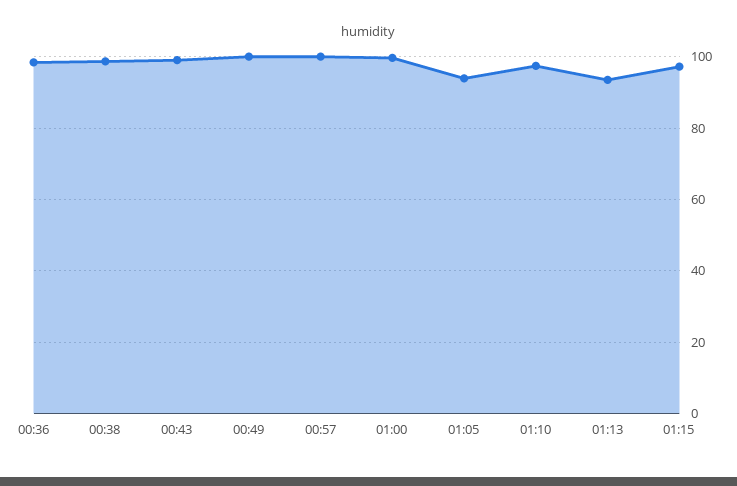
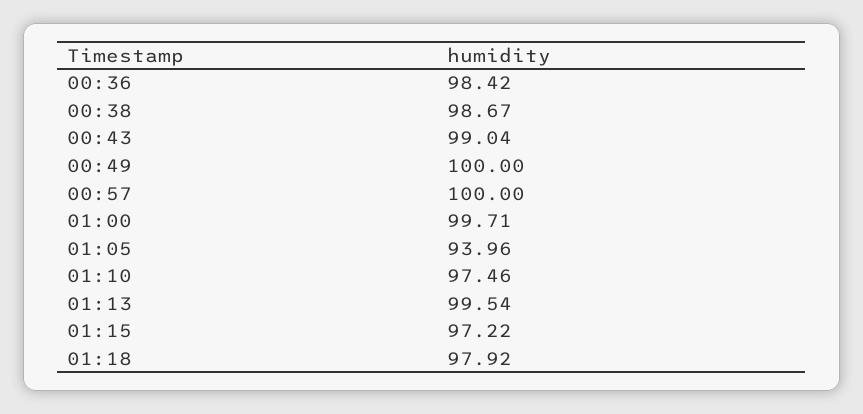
01:13: 94 -> 99.54
01:18: none -> 97.92

